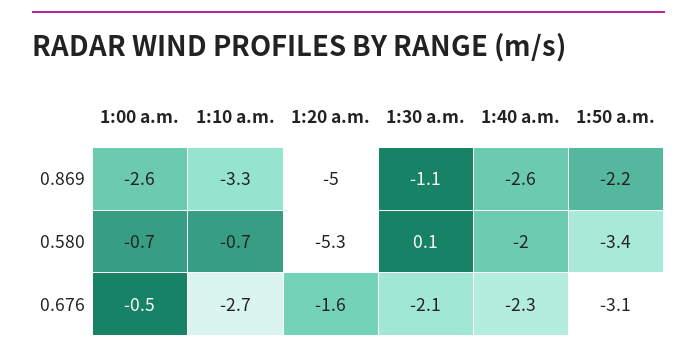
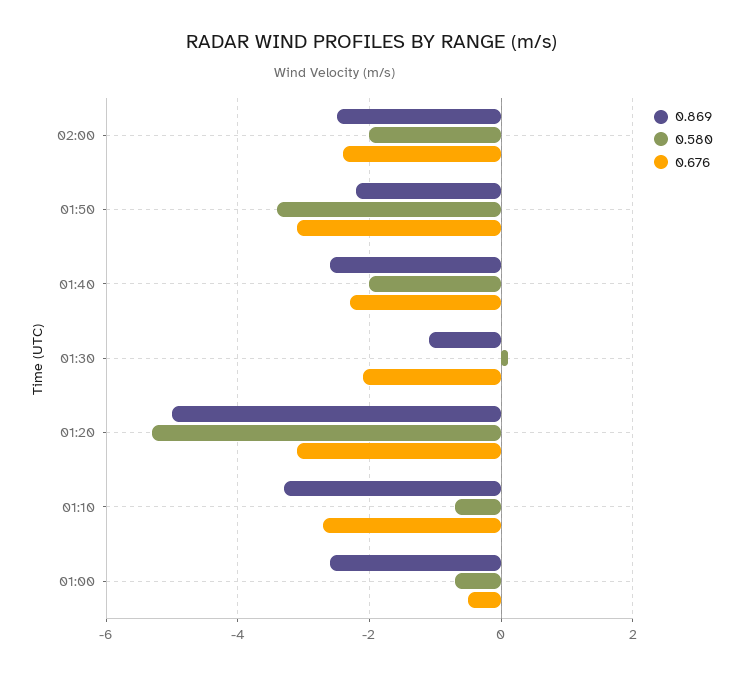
0.676, 1:20 a.m.: -1.6 -> -3
0.869, 02:00: none -> -2.5
0.580, 02:00: none -> -2
0.676, 02:00: none -> -2.5

